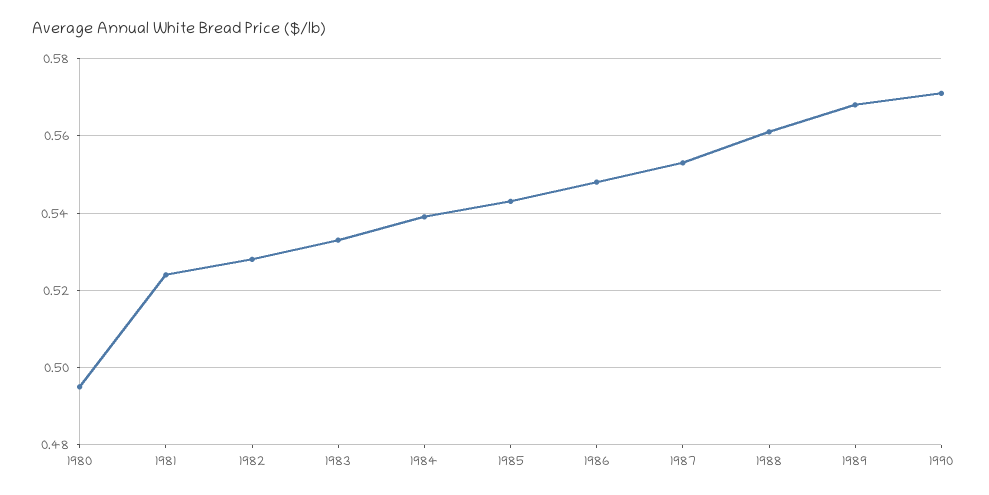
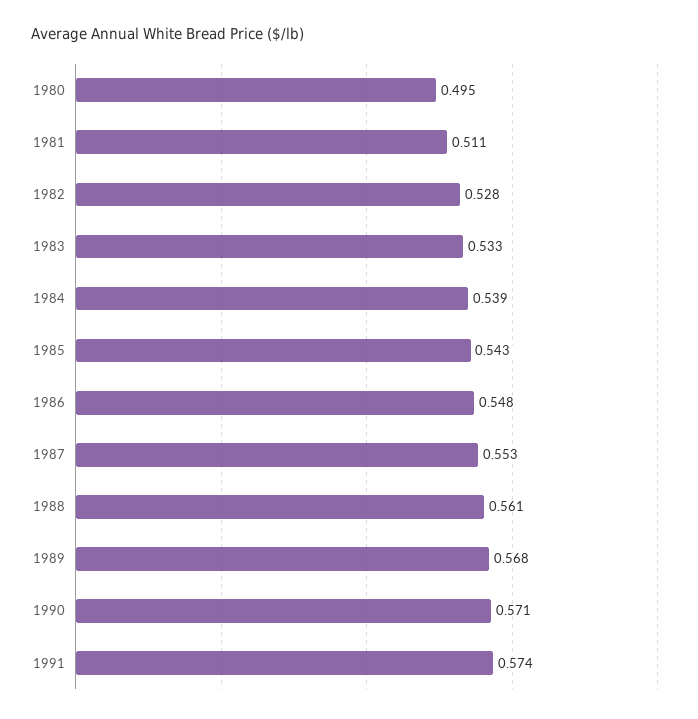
1981: 0.525 -> 0.511
1991: none -> 0.574

